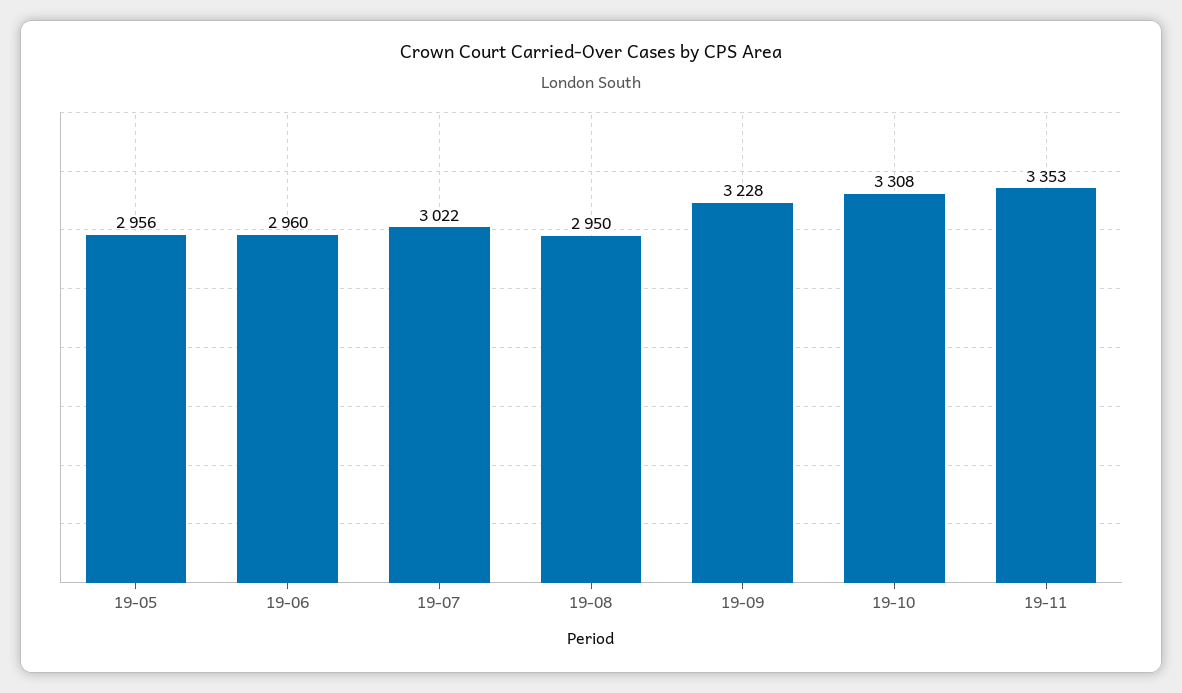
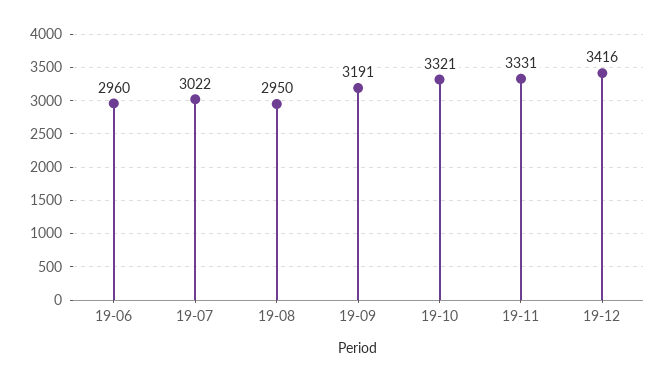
19-05: 2956 -> none
19-09: 3228 -> 3191
19-10: 3308 -> 3321
19-11: 3353 -> 3331
19-12: none -> 3416

